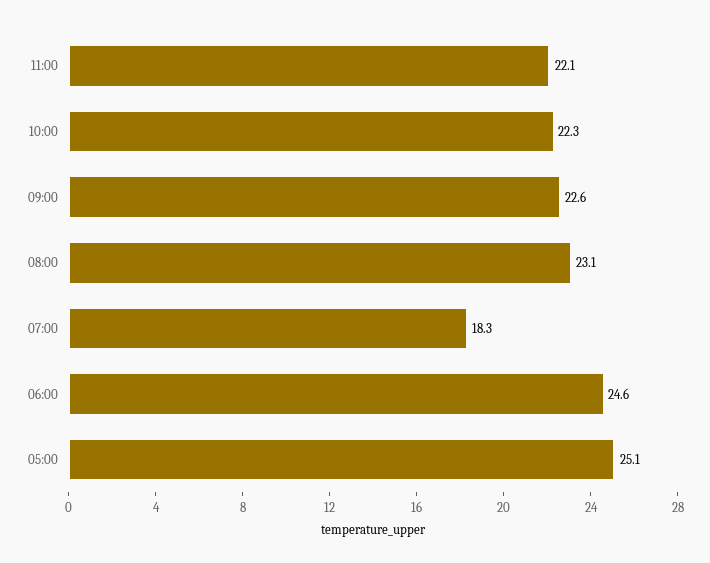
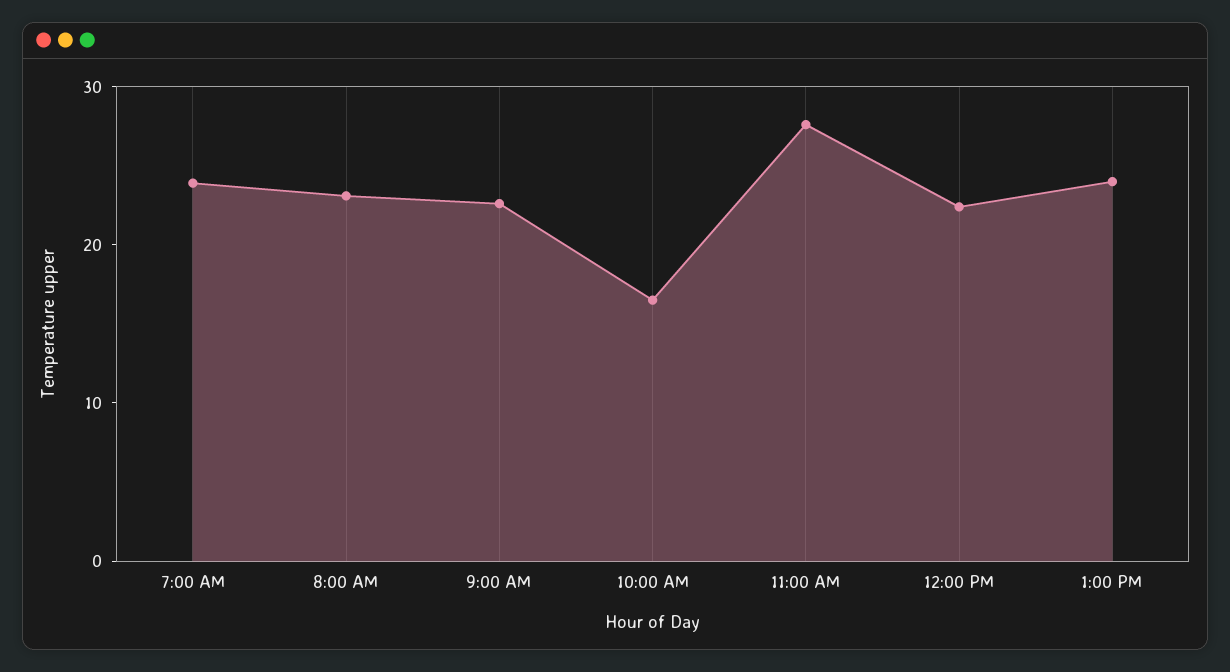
11:00: 22.1 -> 28
10:00: 22.3 -> 16
07:00: 18.3 -> 24
06:00: 24.6 -> none
05:00: 25.1 -> none
12:00 PM: none -> 22
1:00 PM: none -> 24

